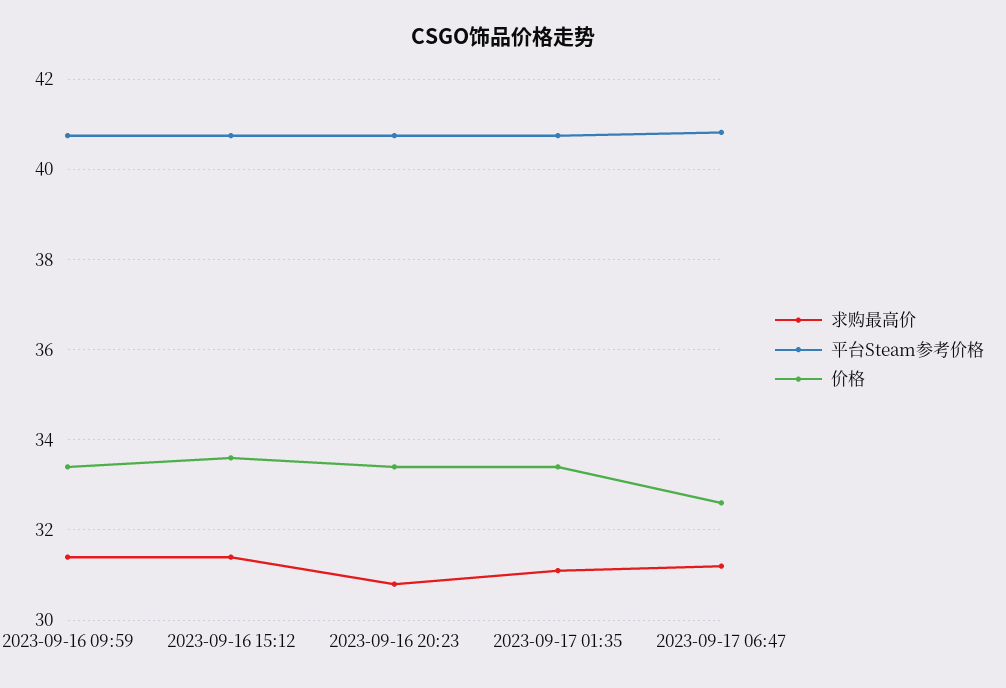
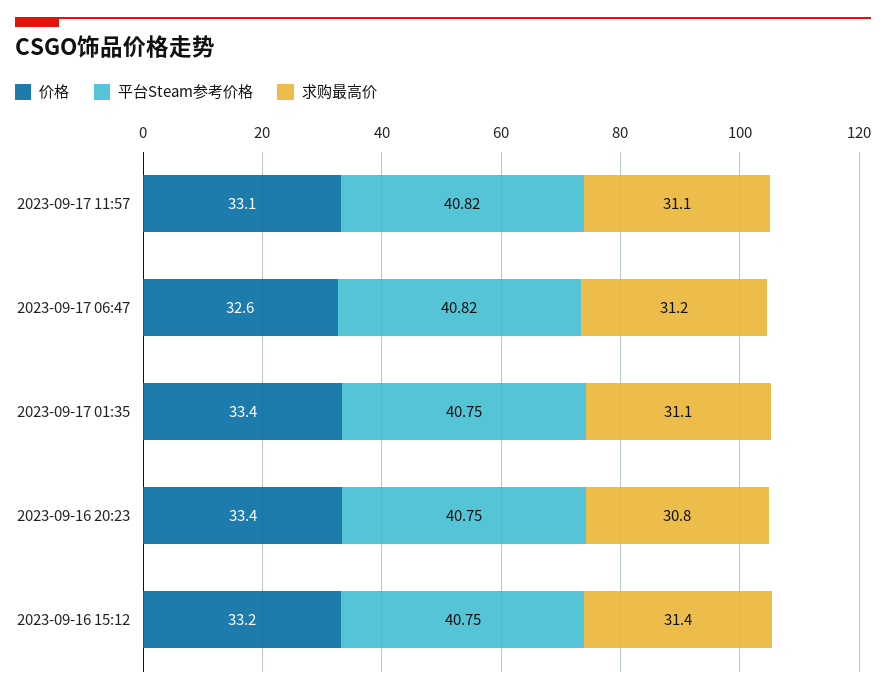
求购最高价, 2023-09-16 09:59: 31.4 -> none
平台Steam参考价格, 2023-09-16 09:59: 40.8 -> none
价格, 2023-09-16 09:59: 33.4 -> none
价格, 2023-09-16 15:12: 33.6 -> 33.2
价格, 2023-09-17 11:57: none -> 33.1
平台Steam参考价格, 2023-09-17 11:57: none -> 40.82
求购最高价, 2023-09-17 11:57: none -> 31.1

